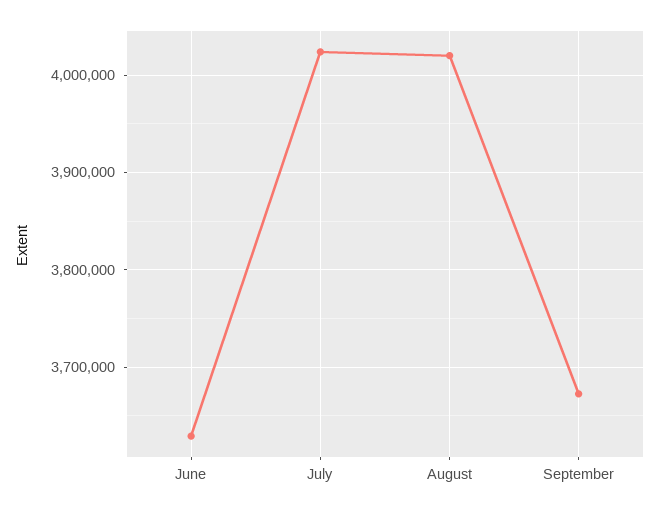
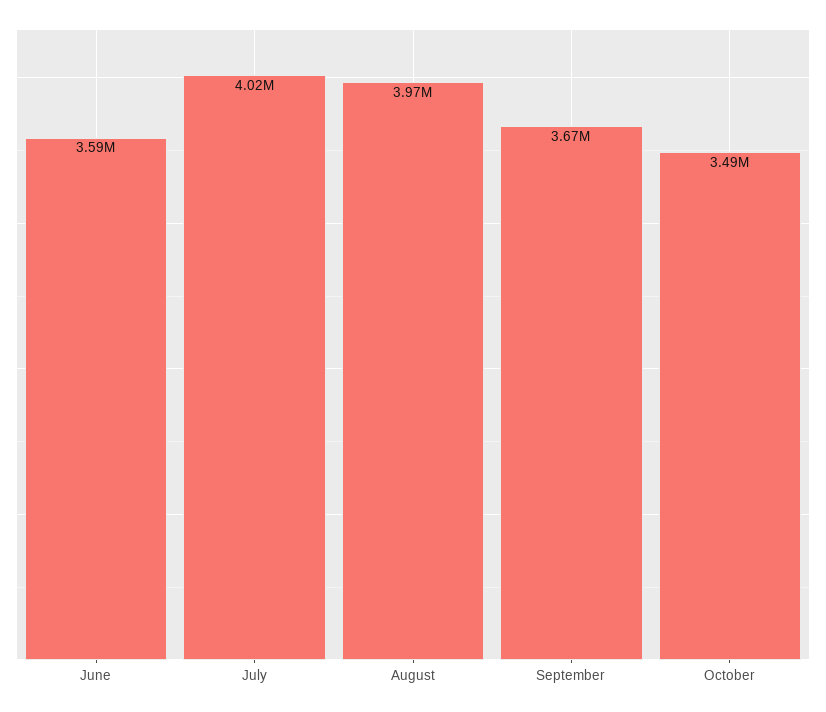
June: 3630000 -> 3590000
August: 4020000 -> 3970000
October: none -> 3490000

